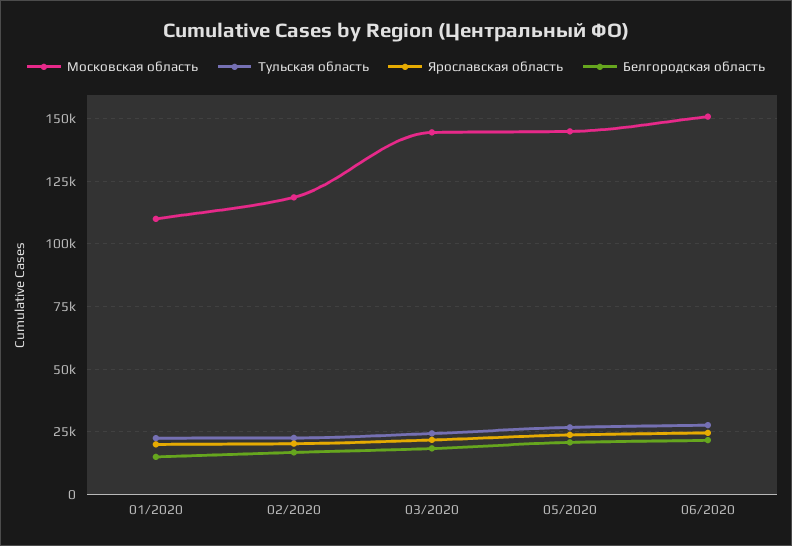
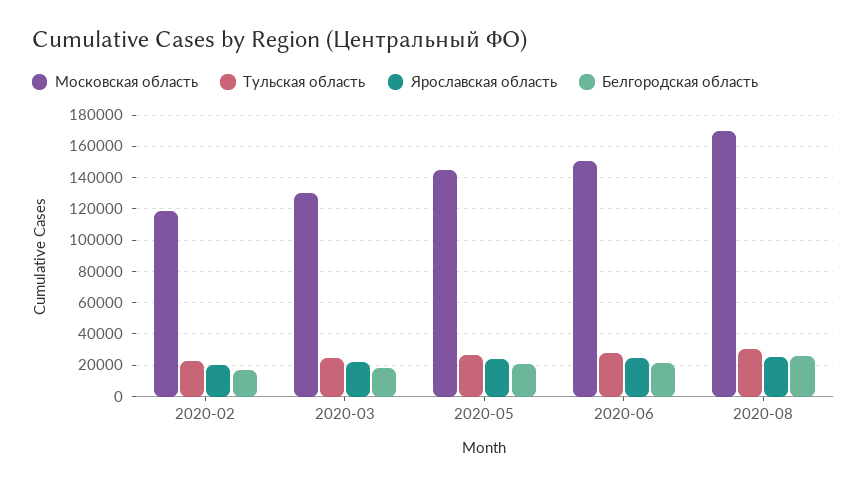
Московская область, 01/2020: 110000 -> none
Тульская область, 01/2020: 22500 -> none
Ярославская область, 01/2020: 20000 -> none
Белгородская область, 01/2020: 15000 -> none
Московская область, 03/2020: 145000 -> 130000
Московская область, 2020-08: none -> 170000
Тульская область, 2020-08: none -> 30000
Ярославская область, 2020-08: none -> 25000
Белгородская область, 2020-08: none -> 25000

